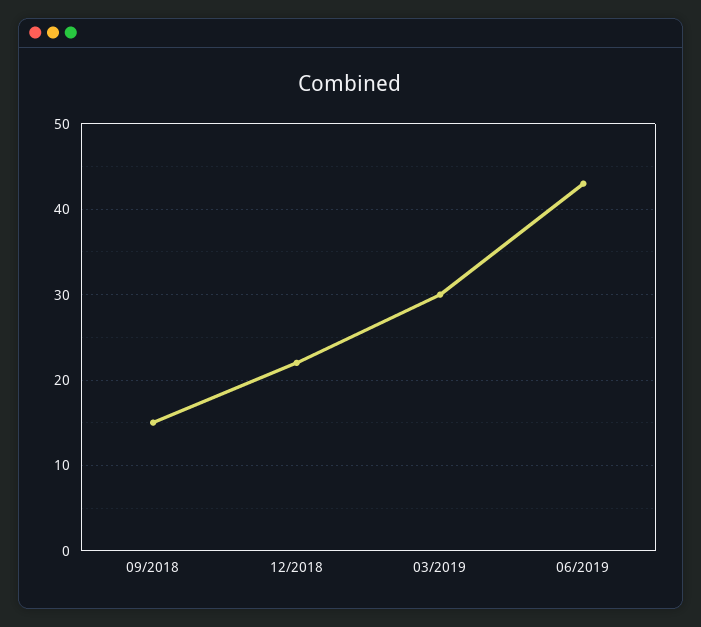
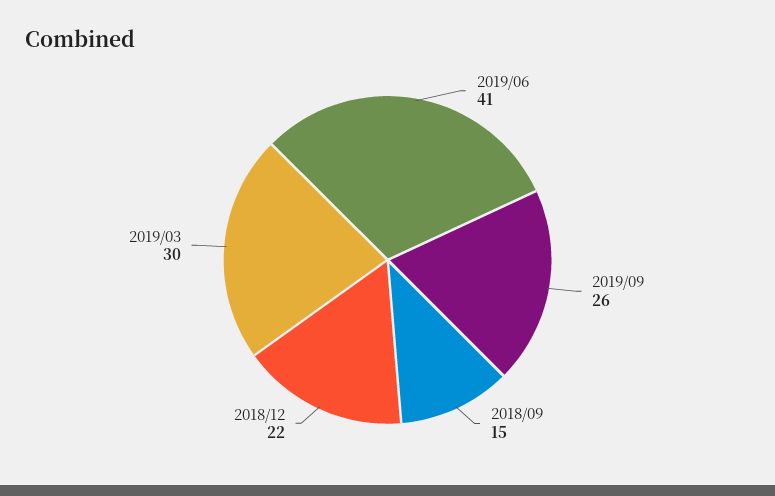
06/2019: 43 -> 41
2019/09: none -> 26

